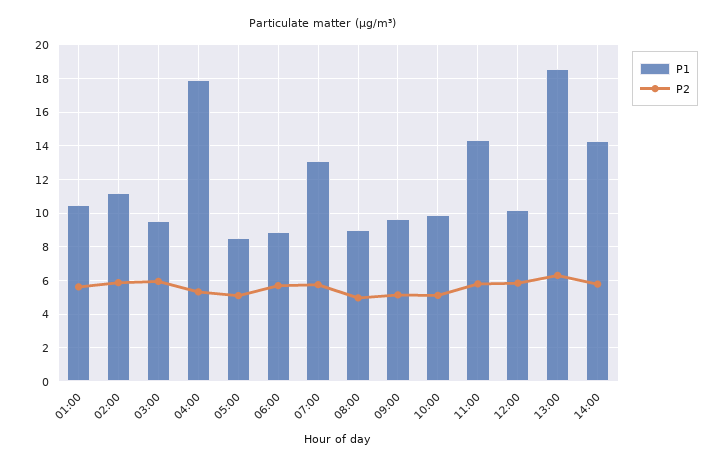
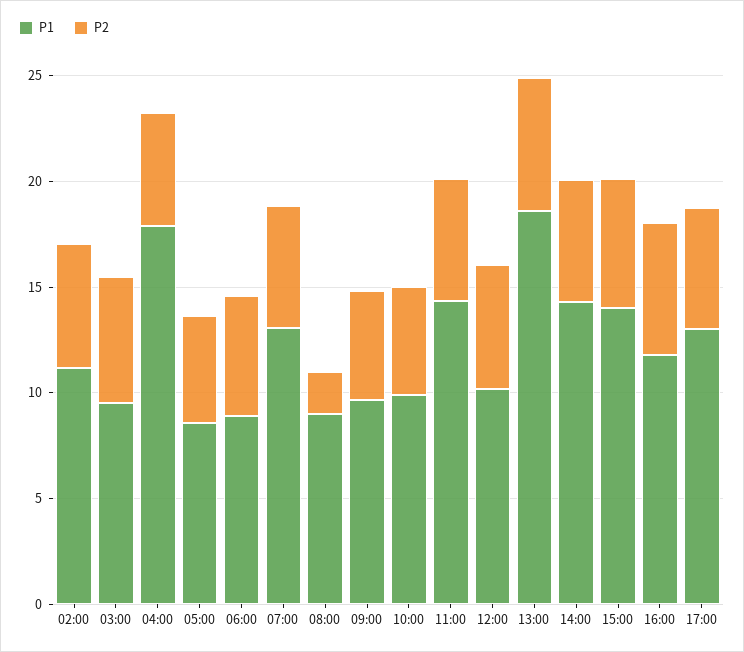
P1, 01:00: 10.5 -> none
P2, 01:00: 5.5 -> none
P2, 08:00: 5 -> 2
P1, 15:00: none -> 14
P2, 15:00: none -> 6
P1, 16:00: none -> 12
P2, 16:00: none -> 6
P1, 17:00: none -> 13
P2, 17:00: none -> 6

